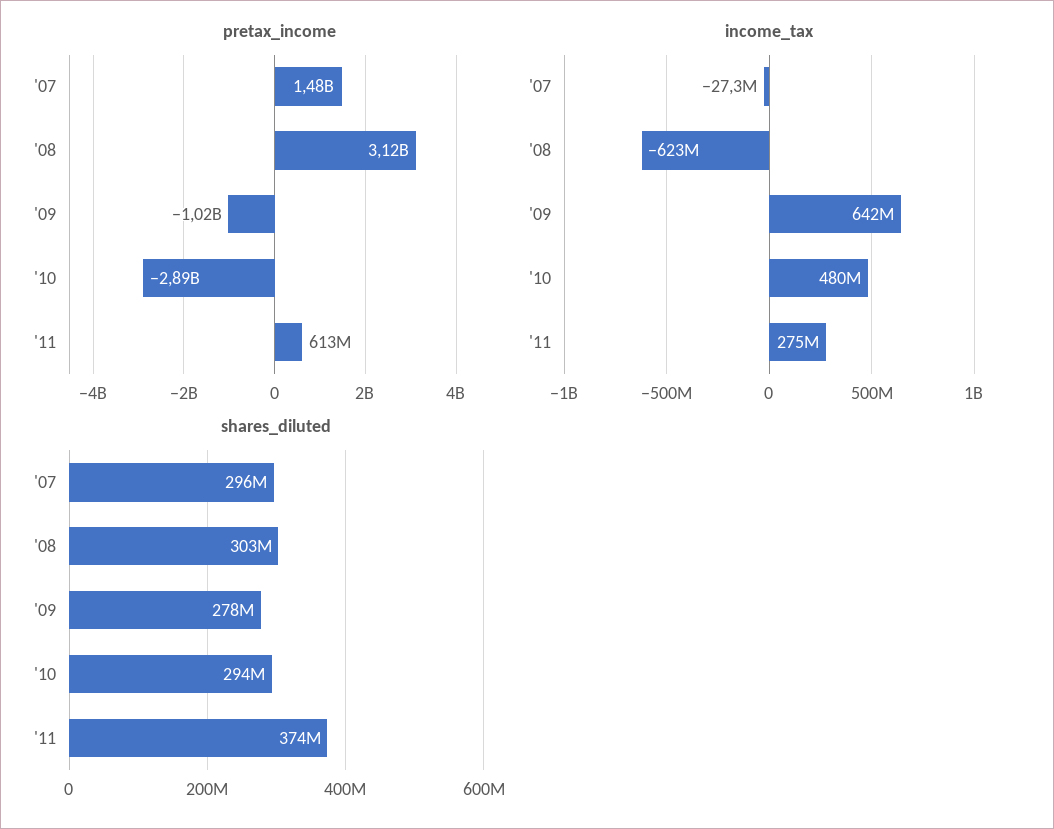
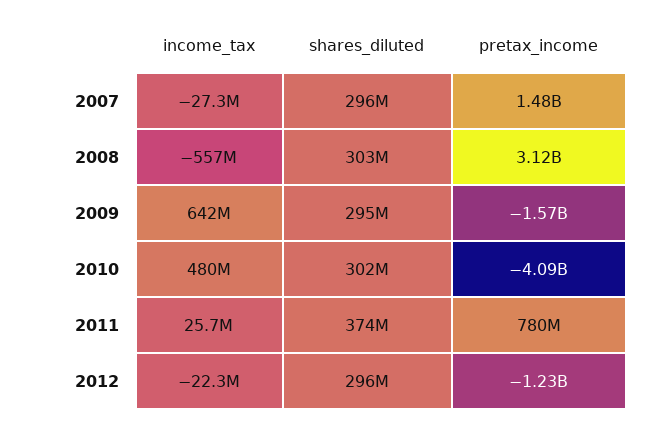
pretax_income, '09: -1020000000 -> -1570000000
pretax_income, '10: -2890000000 -> -4090000000
pretax_income, '11: 613000000 -> 780000000
income_tax, '08: -623000000 -> -557000000
income_tax, '11: 275000000 -> 25700000
shares_diluted, '09: 278000000 -> 295000000
shares_diluted, '10: 294000000 -> 302000000
income_tax, 2012: none -> -22300000
shares_diluted, 2012: none -> 296000000
pretax_income, 2012: none -> -1230000000

